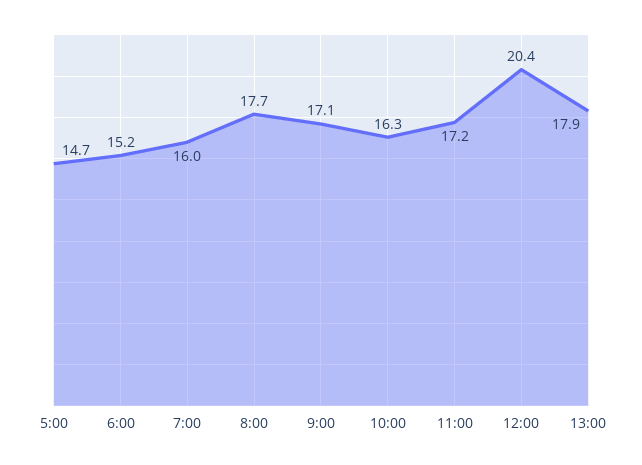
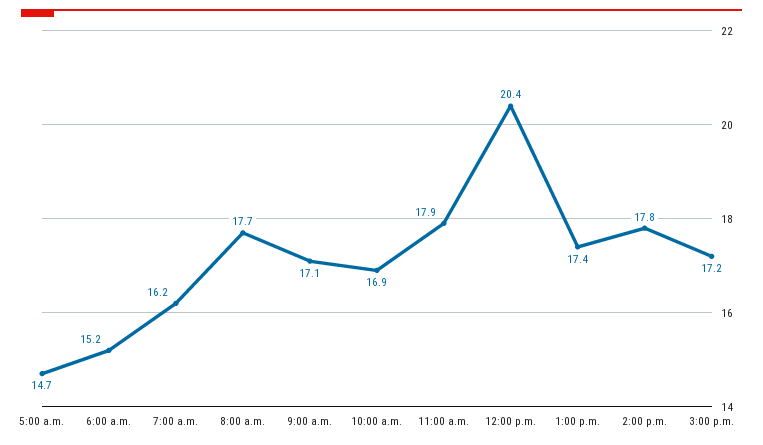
7:00: 16 -> 16.2
10:00: 16.3 -> 16.9
11:00: 17.2 -> 17.9
13:00: 17.9 -> 17.4
2:00 p.m.: none -> 17.8
3:00 p.m.: none -> 17.2

